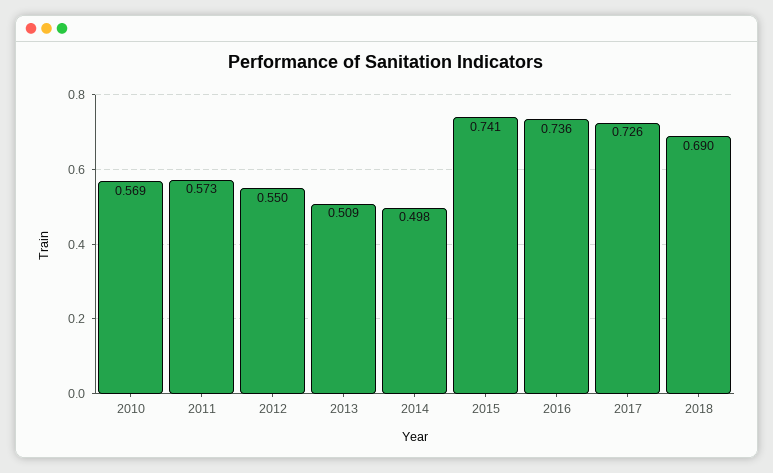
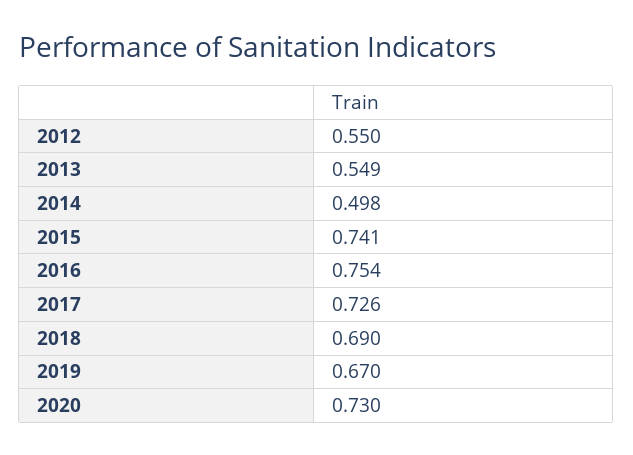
2010: 0.569 -> none
2011: 0.573 -> none
2013: 0.509 -> 0.549
2016: 0.736 -> 0.754
2019: none -> 0.67
2020: none -> 0.73

